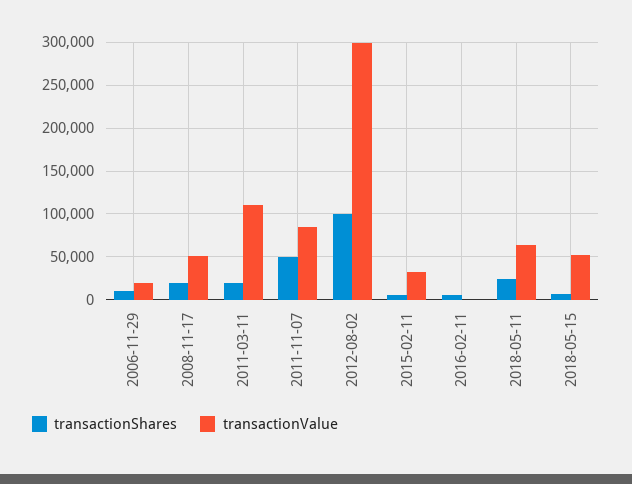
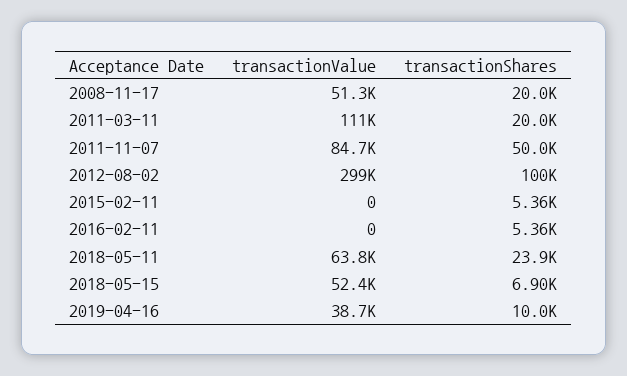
transactionShares, 2006-11-29: 10000 -> none
transactionValue, 2006-11-29: 20000 -> none
transactionValue, 2015-02-11: 30000 -> 0
transactionValue, 2019-04-16: none -> 38700
transactionShares, 2019-04-16: none -> 10000

